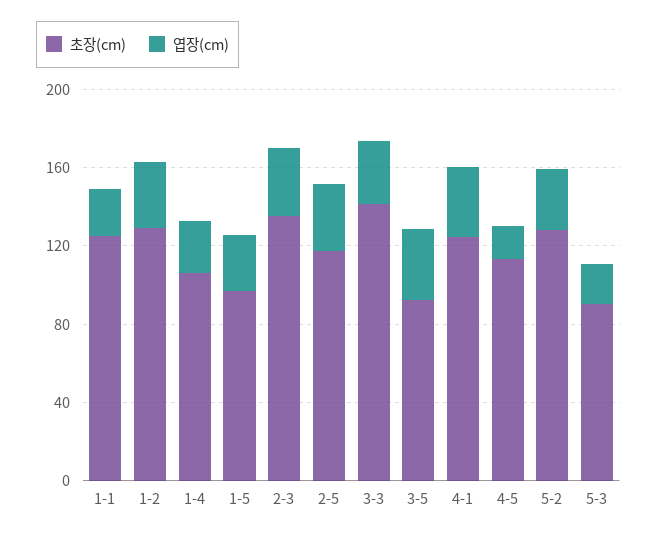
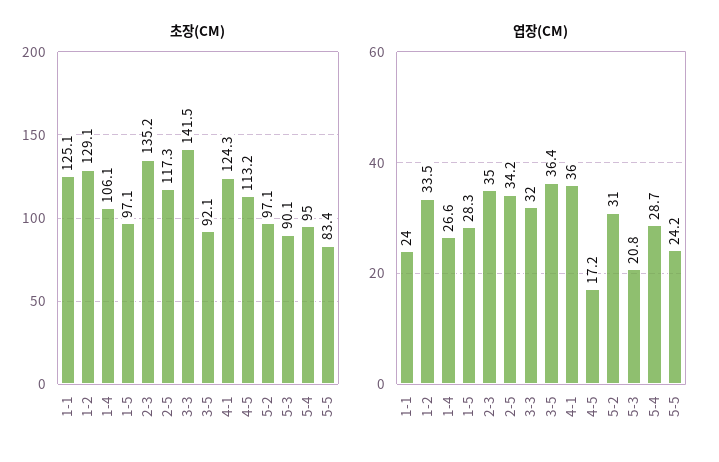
초장(cm), 5-2: 130 -> 97.1
초장(cm), 5-4: none -> 95
초장(cm), 5-5: none -> 83.4
엽장(cm), 5-4: none -> 28.7
엽장(cm), 5-5: none -> 24.2

